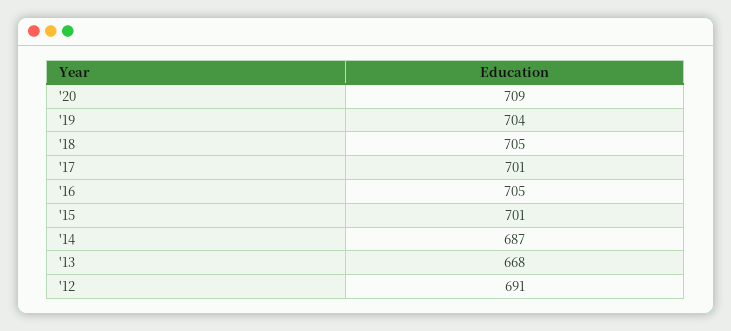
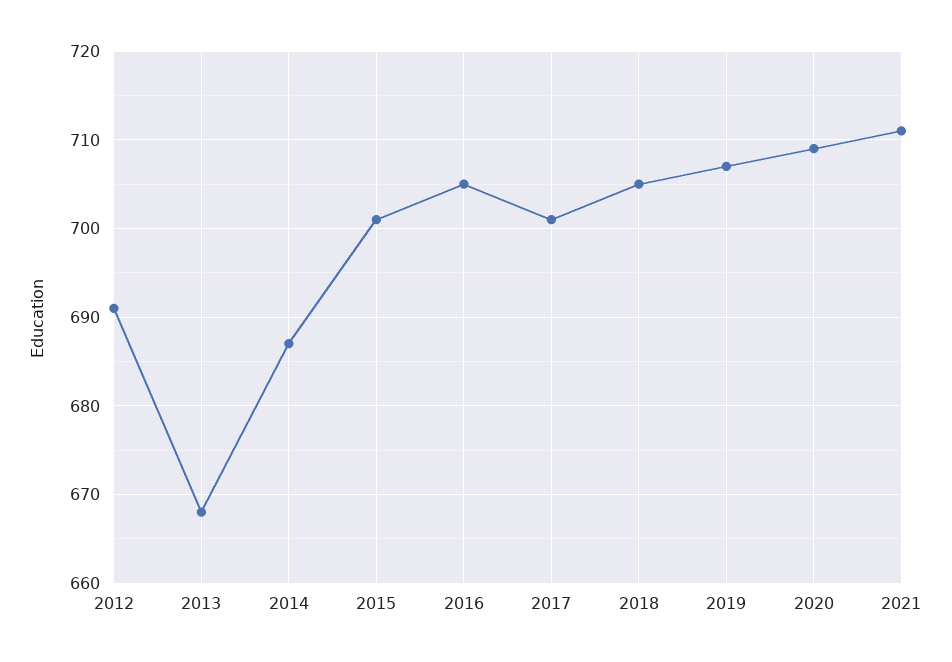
'19: 704 -> 707
2021: none -> 711

